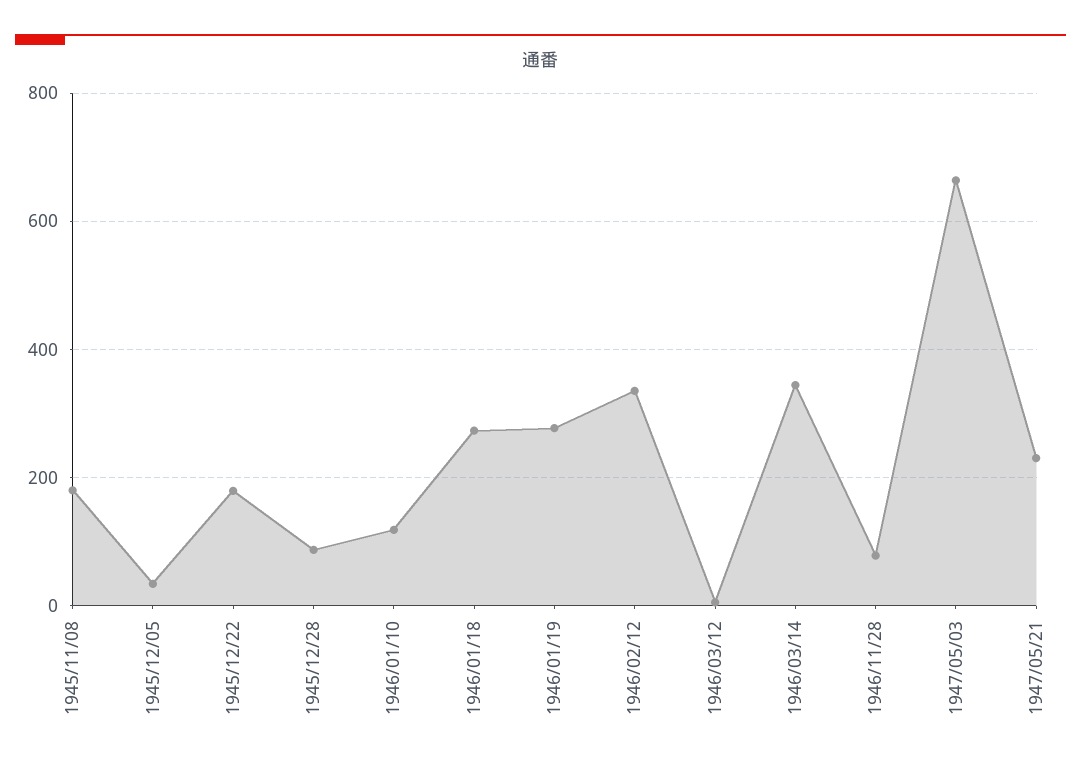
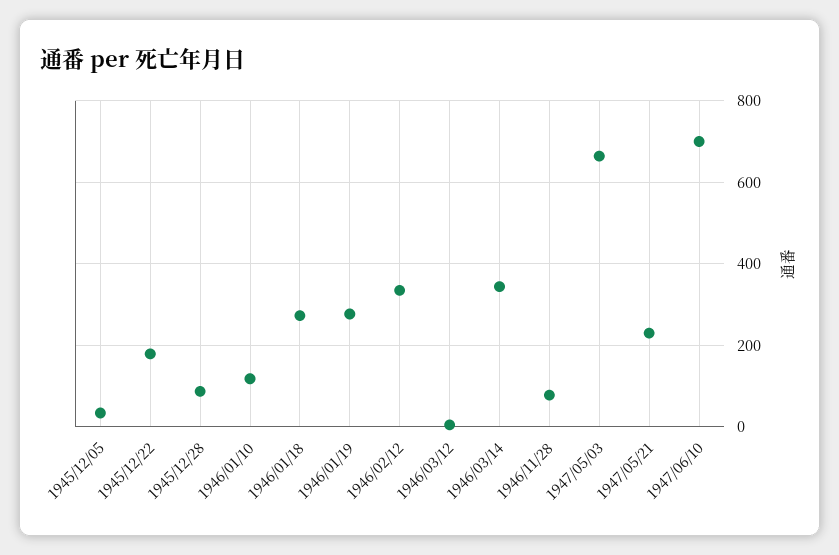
1945/11/08: 180 -> none
1947/06/10: none -> 700

